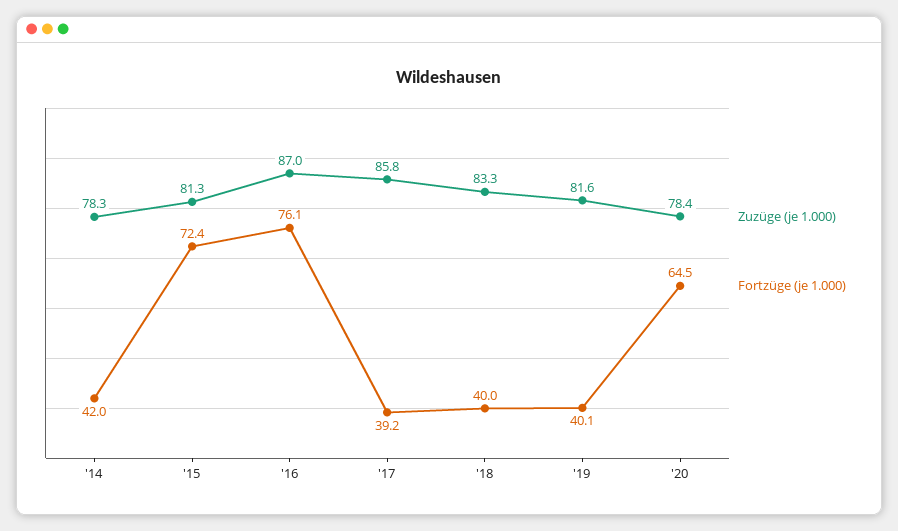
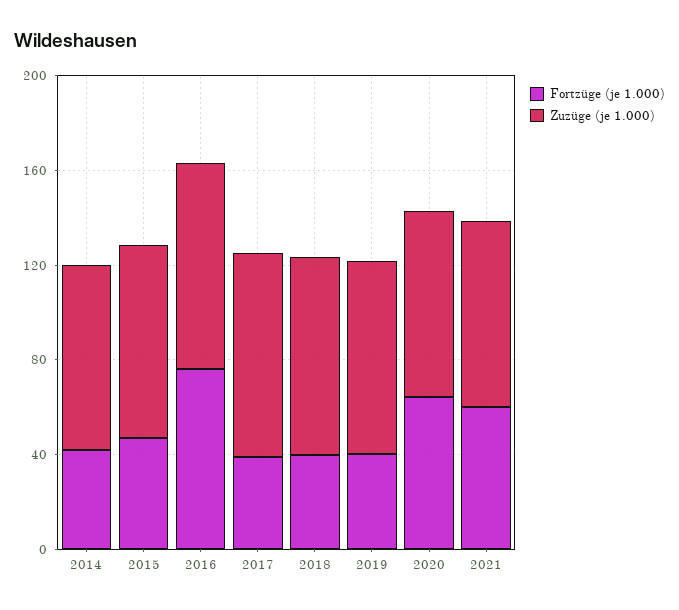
Fortzüge (je 1.000), '15: 72.4 -> 50
Fortzüge (je 1.000), 2021: none -> 60
Zuzüge (je 1.000), 2021: none -> 80

